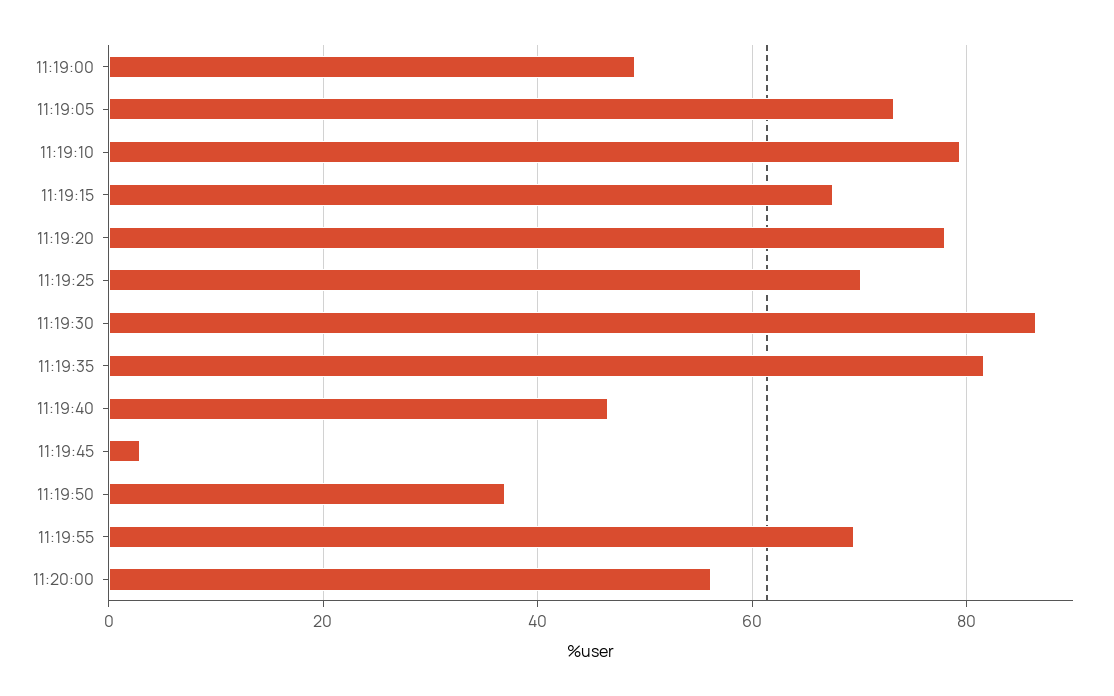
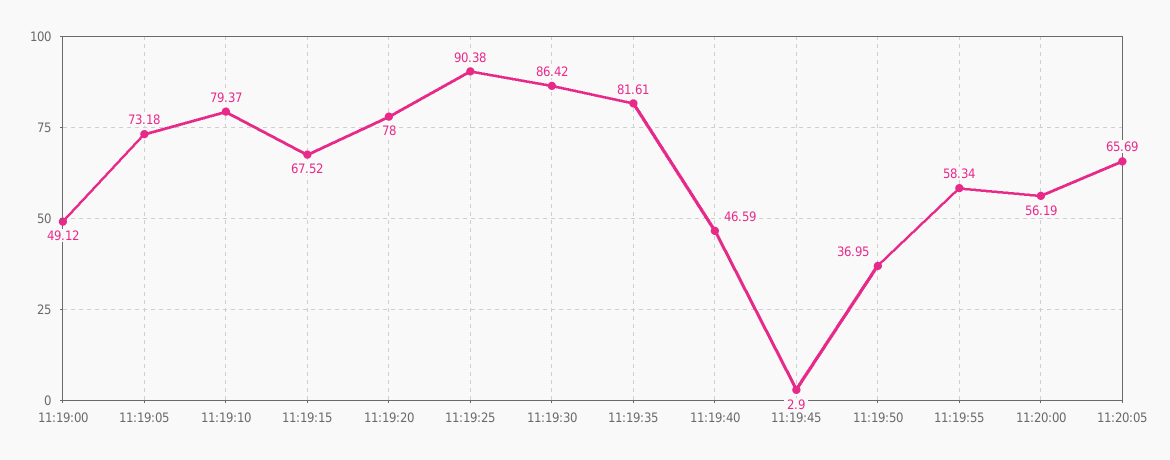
11:19:25: 70 -> 90.38
11:19:55: 70 -> 58.34
11:20:05: none -> 65.69

